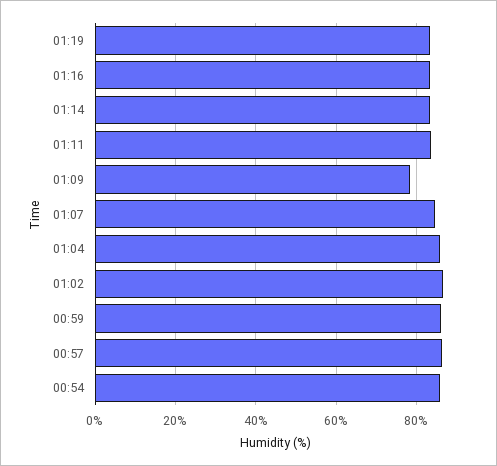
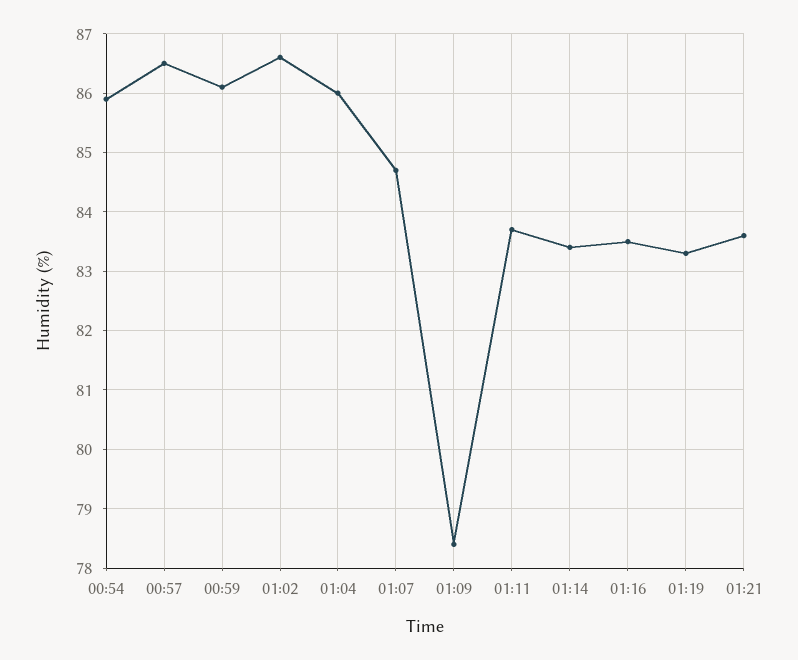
01:21: none -> 83.5

